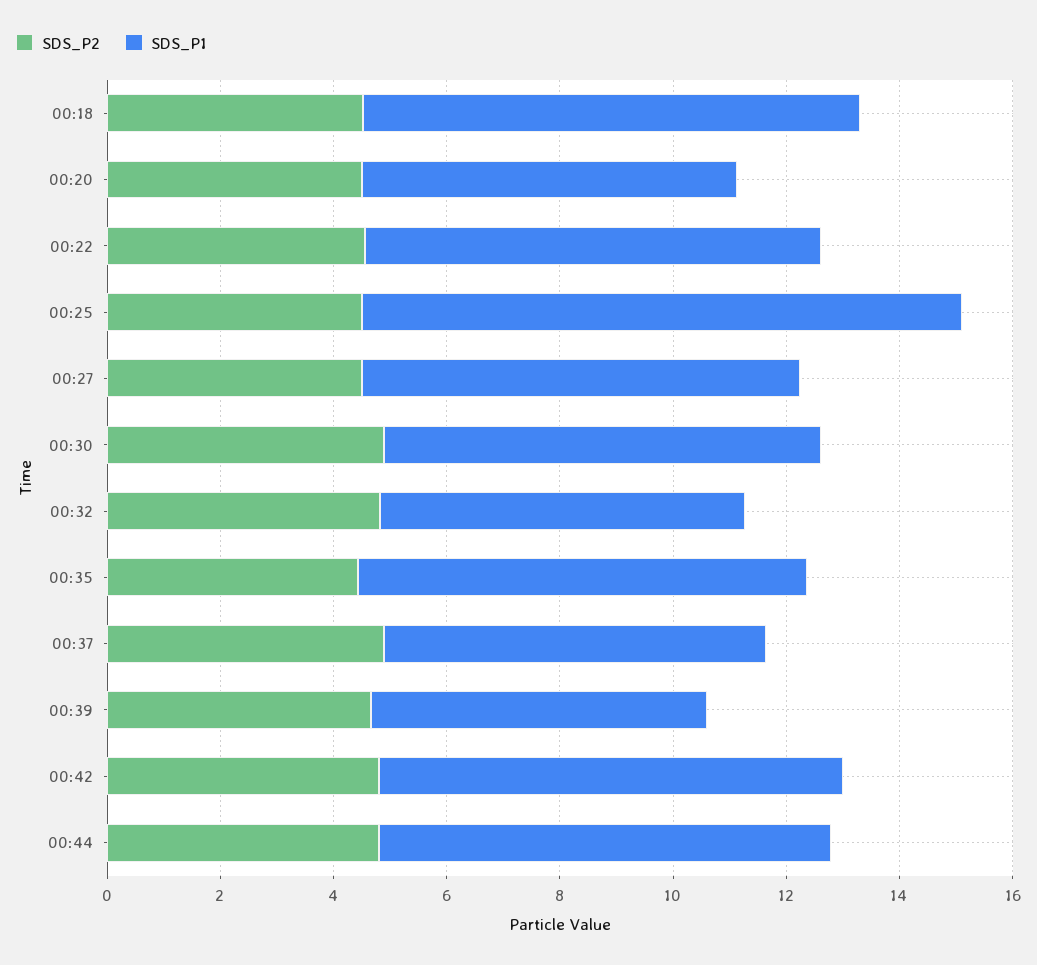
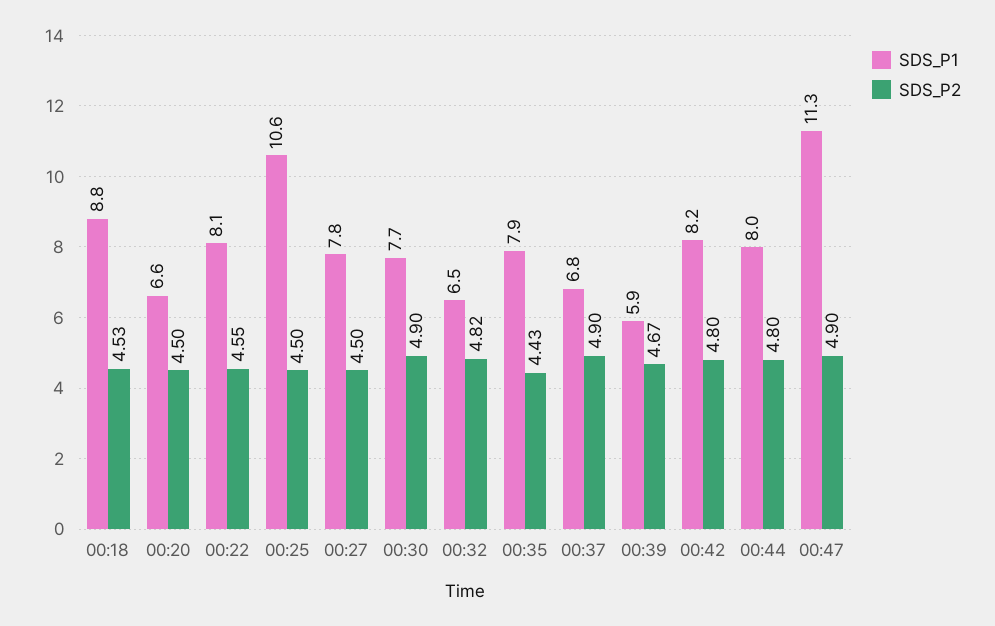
SDS_P1, 00:47: none -> 11.3
SDS_P2, 00:47: none -> 4.9

